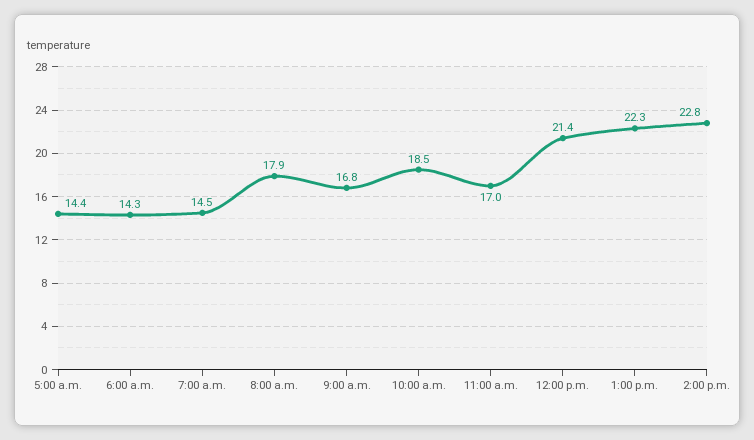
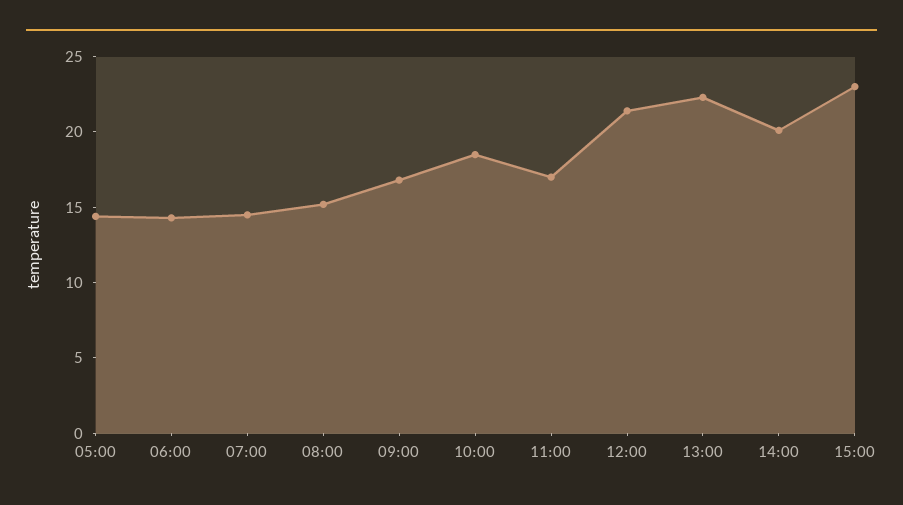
8:00 a.m.: 17.9 -> 15
2:00 p.m.: 22.8 -> 20
15:00: none -> 23

